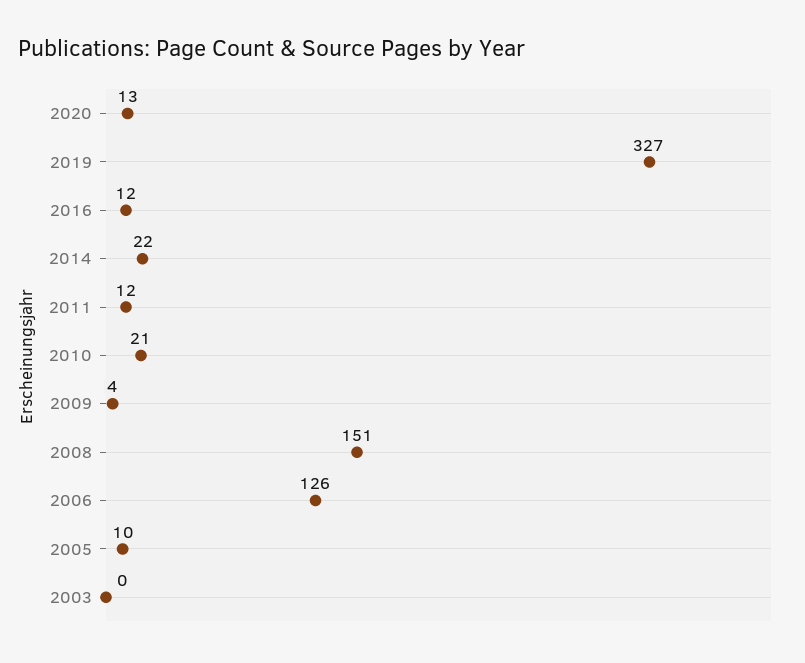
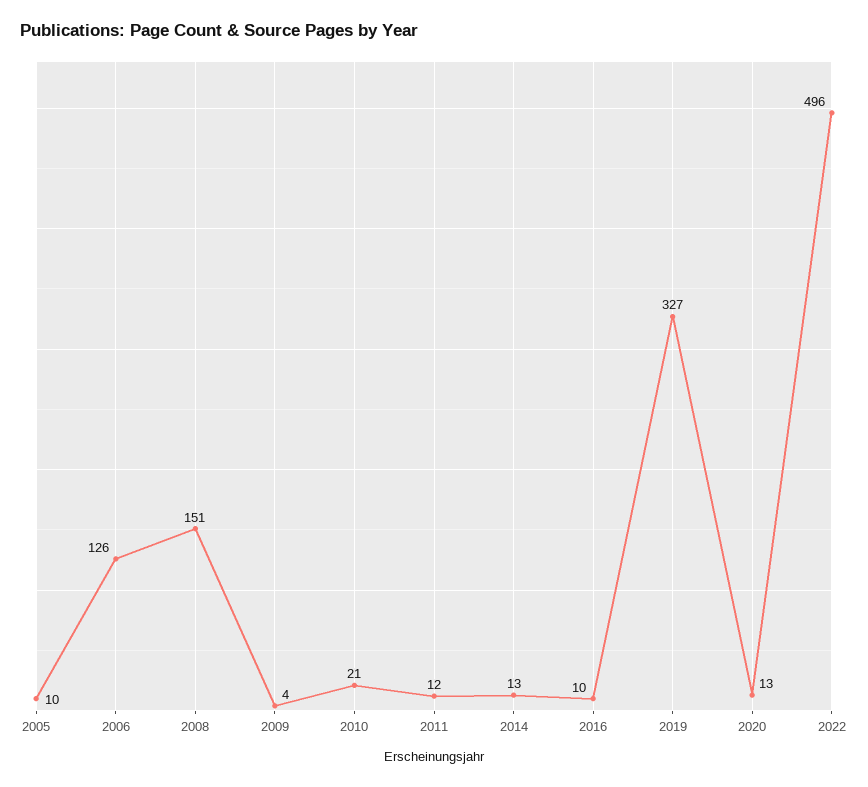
2016: 12 -> 10
2014: 22 -> 13
2003: 0 -> none
2022: none -> 496

